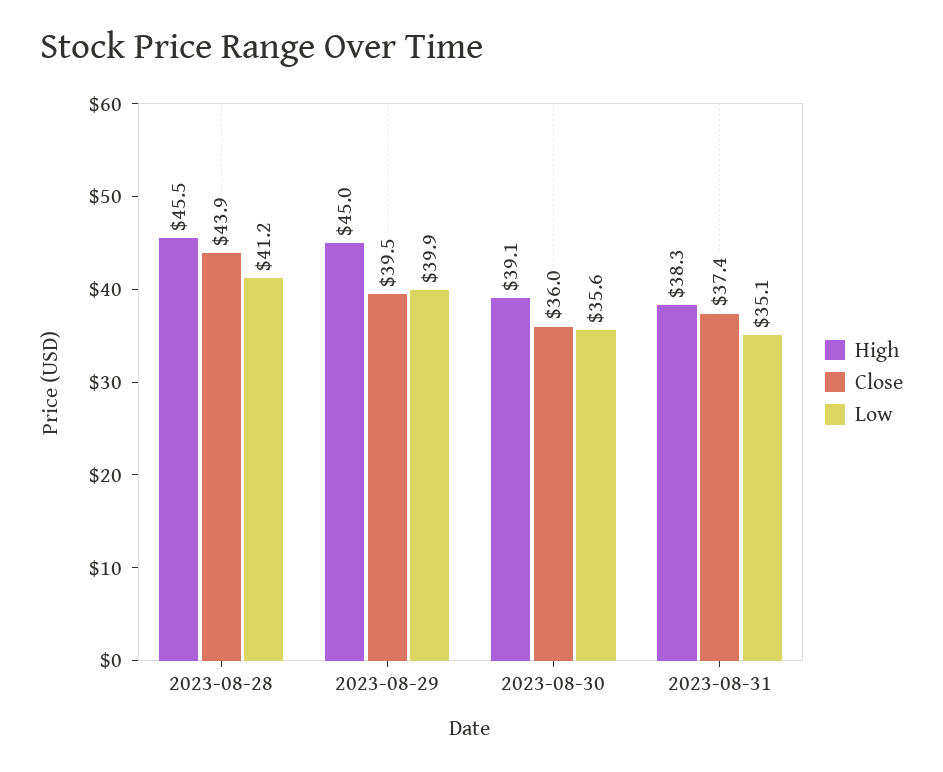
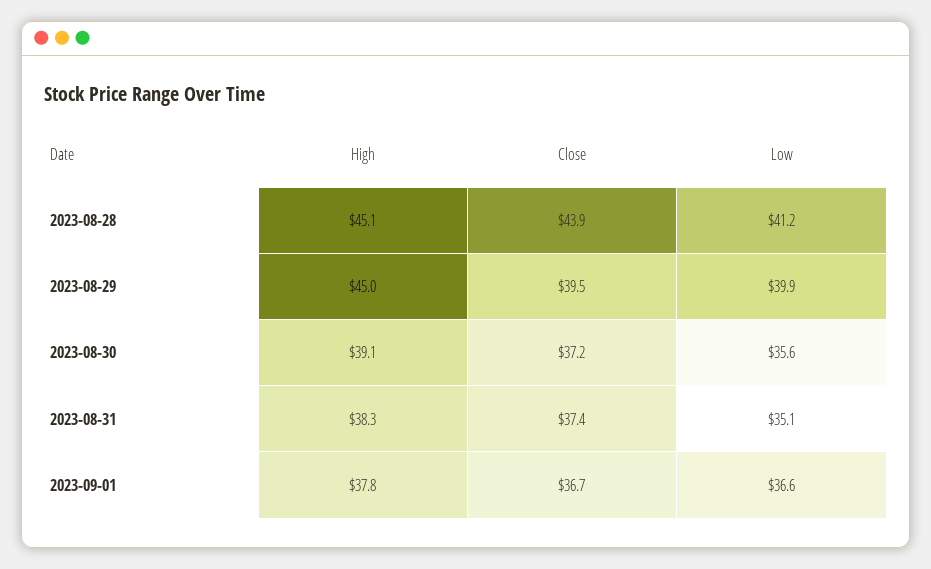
High, 2023-08-28: 45.5 -> 45.1
Close, 2023-08-30: 36 -> 37.2
High, 2023-09-01: none -> 37.8
Close, 2023-09-01: none -> 36.7
Low, 2023-09-01: none -> 36.6

